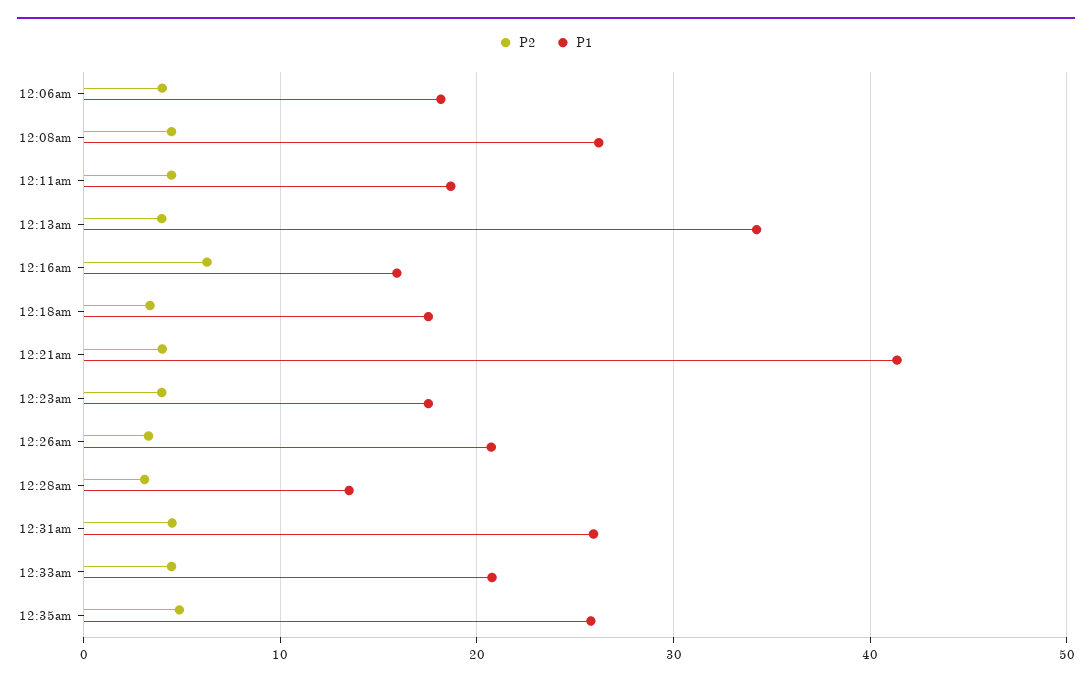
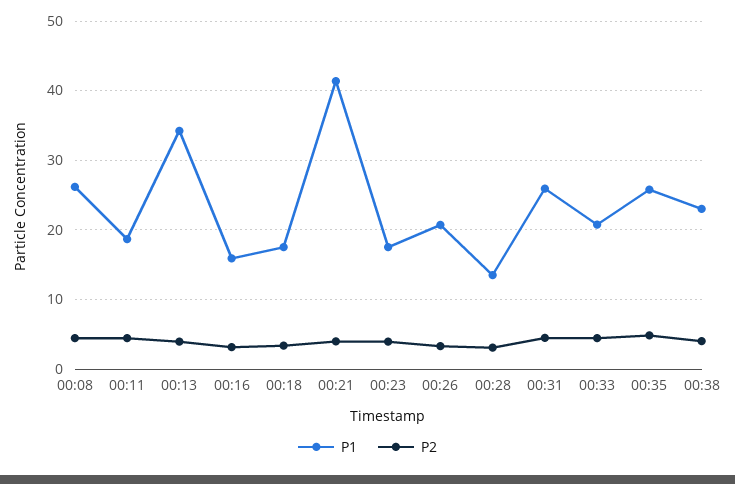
P2, 12:06am: 4 -> none
P1, 12:06am: 18 -> none
P2, 12:16am: 6 -> 3
P1, 00:38: none -> 23
P2, 00:38: none -> 4

